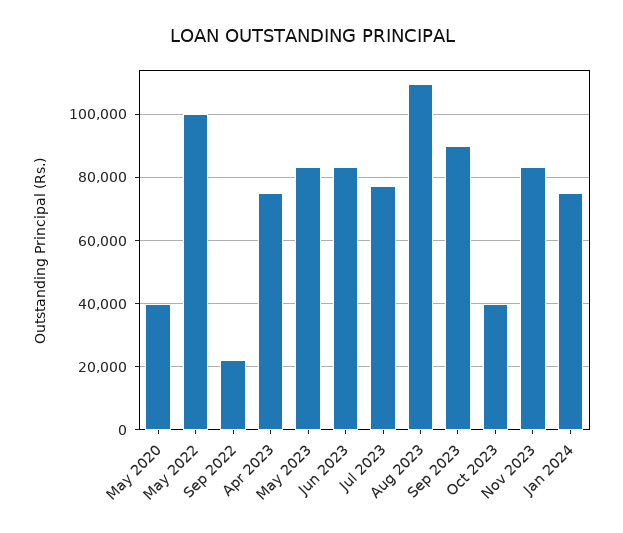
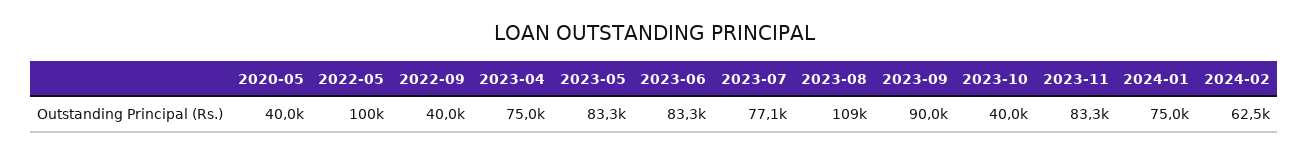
Sep 2022: 22000 -> 40000
2024-02: none -> 62500

